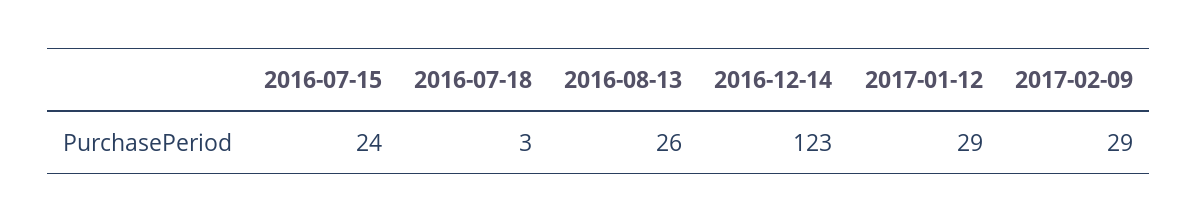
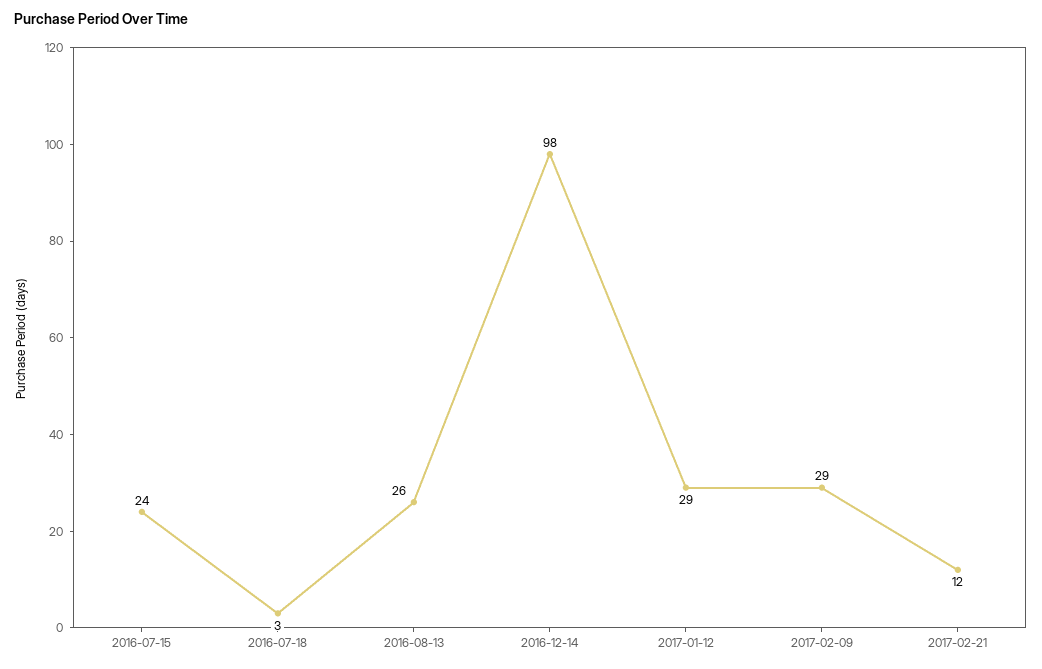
2016-12-14: 123 -> 98
2017-02-21: none -> 12

